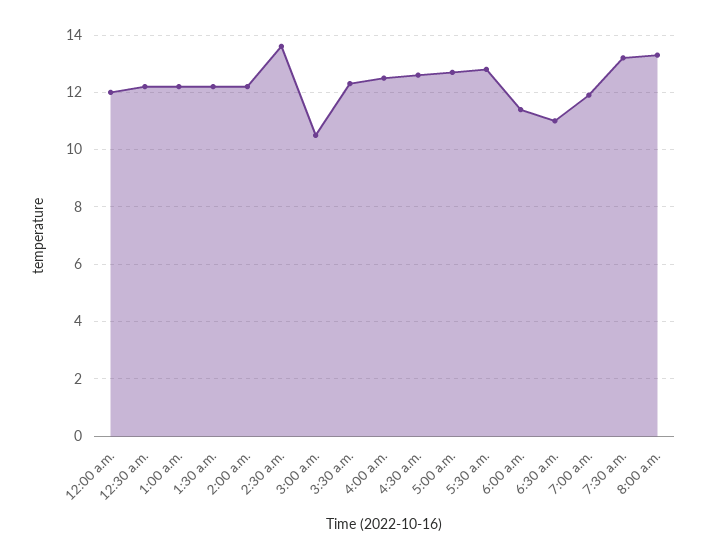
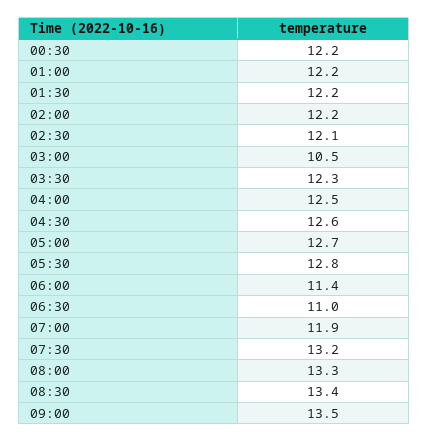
12:00 a.m.: 12 -> none
2:30 a.m.: 13.5 -> 12.1
08:30: none -> 13.4
09:00: none -> 13.5

